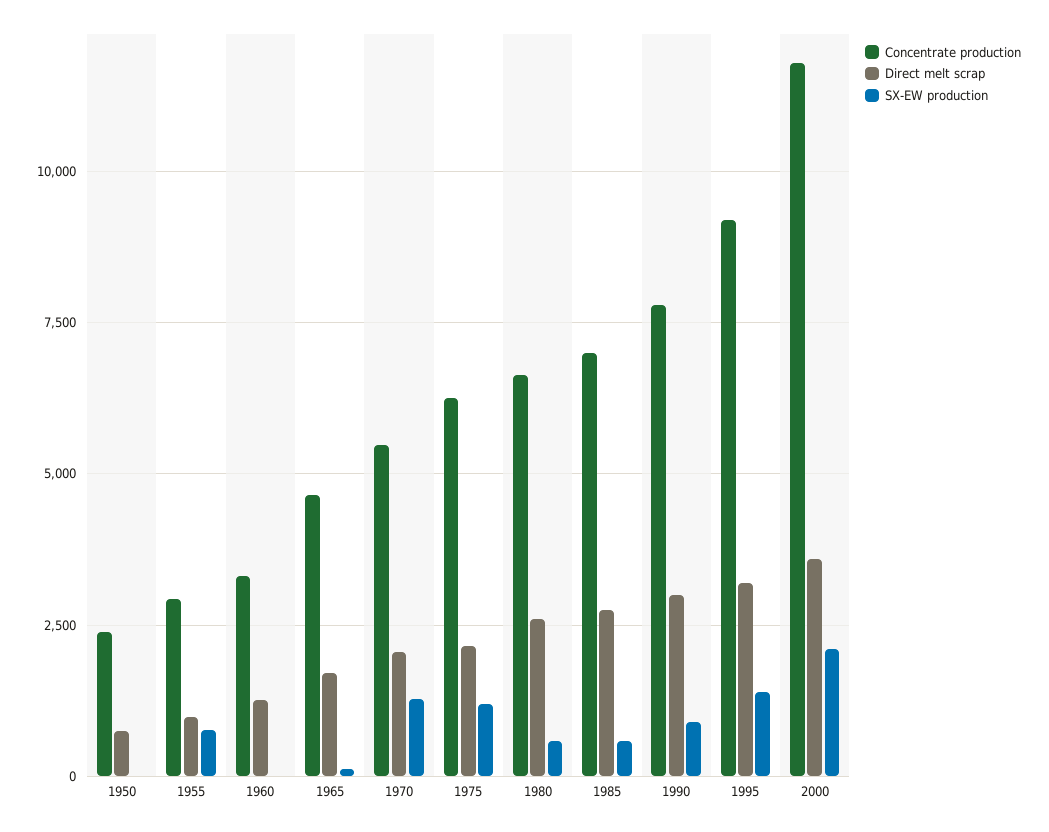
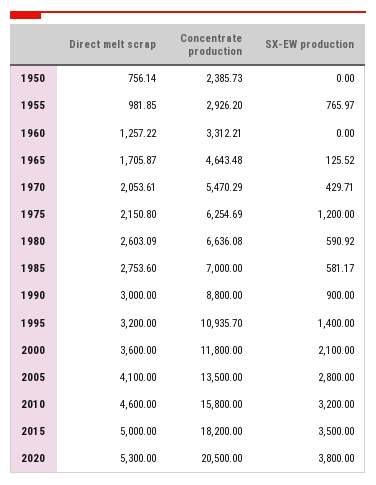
SX-EW production, 1970: 1250 -> 429.71
Concentrate production, 1990: 7750 -> 8800
Concentrate production, 1995: 9250 -> 10935.7
Direct melt scrap, 2005: none -> 4100
Concentrate production, 2005: none -> 13500
SX-EW production, 2005: none -> 2800
Direct melt scrap, 2010: none -> 4600
Concentrate production, 2010: none -> 15800
SX-EW production, 2010: none -> 3200
Direct melt scrap, 2015: none -> 5000
Concentrate production, 2015: none -> 18200
SX-EW production, 2015: none -> 3500
Direct melt scrap, 2020: none -> 5300
Concentrate production, 2020: none -> 20500
SX-EW production, 2020: none -> 3800

